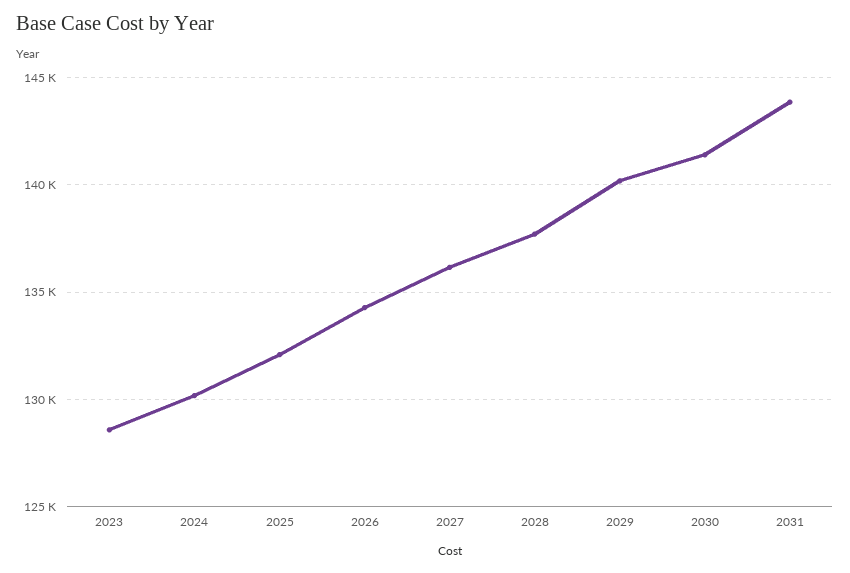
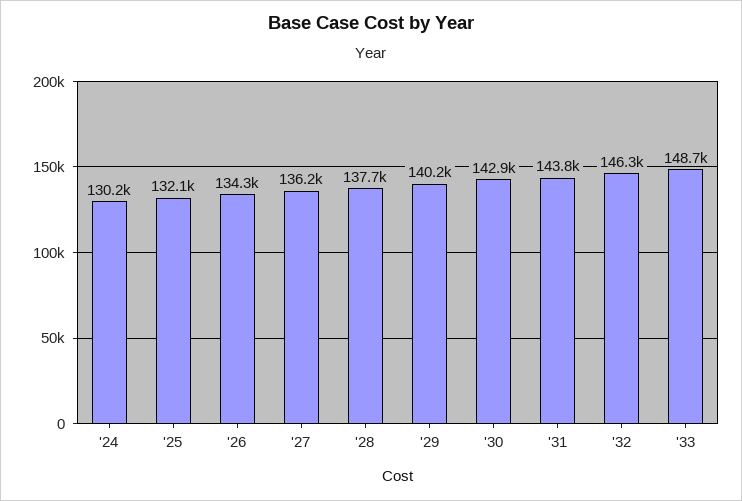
2023: 128500 -> none
2030: 141500 -> 142900
'32: none -> 146300
'33: none -> 148700

